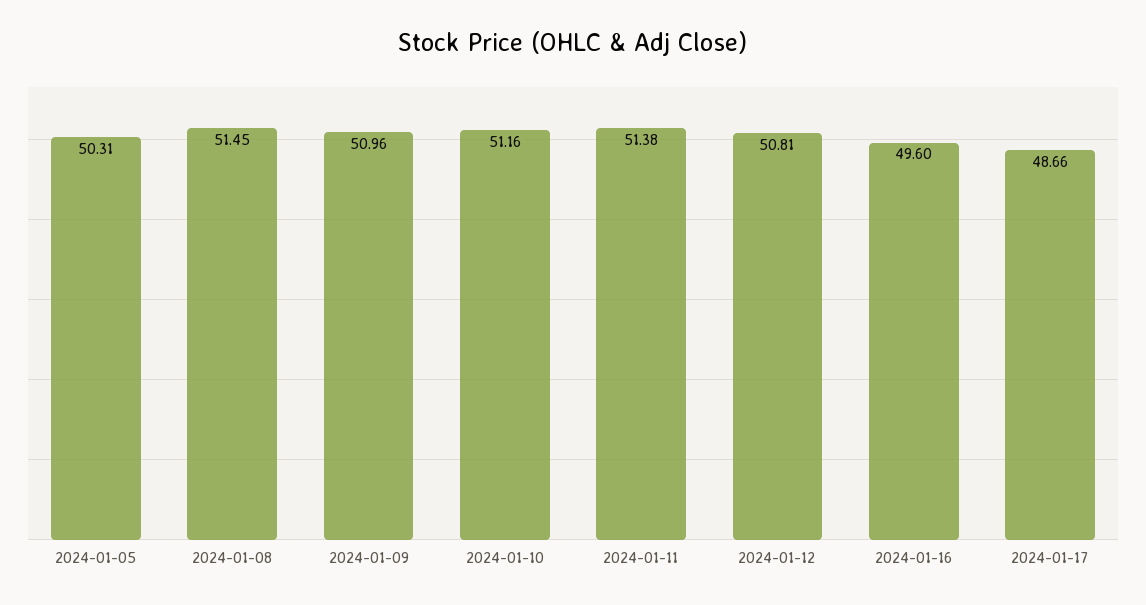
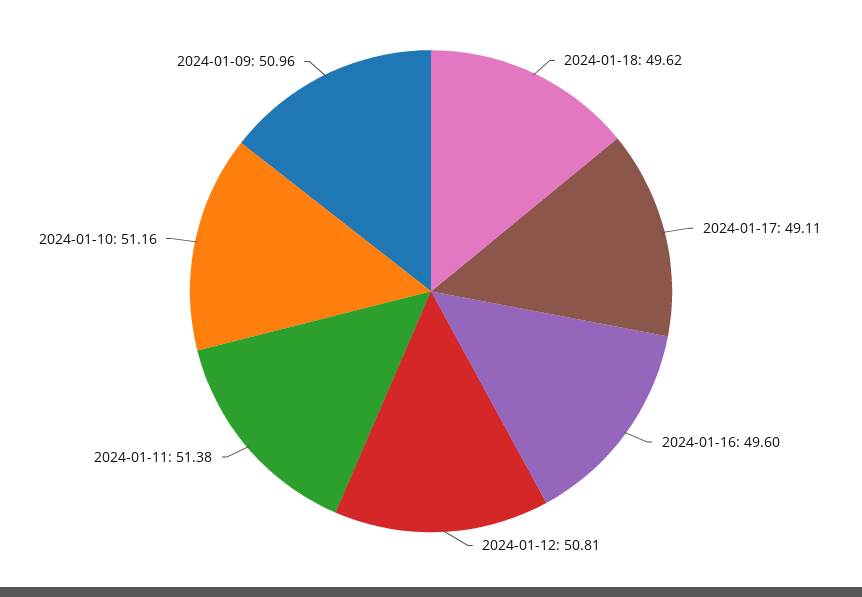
2024-01-05: 50.31 -> none
2024-01-08: 51.45 -> none
2024-01-17: 48.66 -> 49.11
2024-01-18: none -> 49.62

